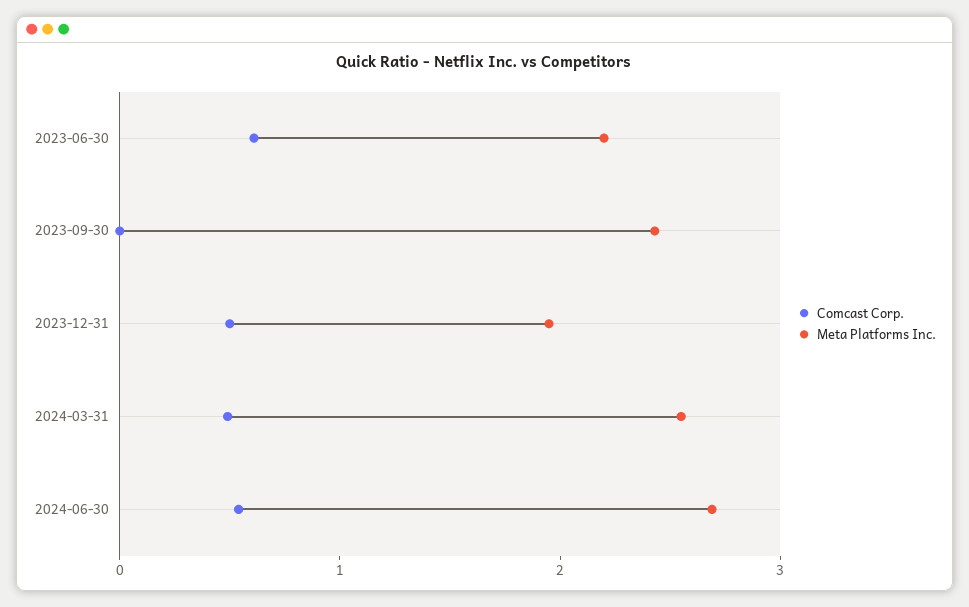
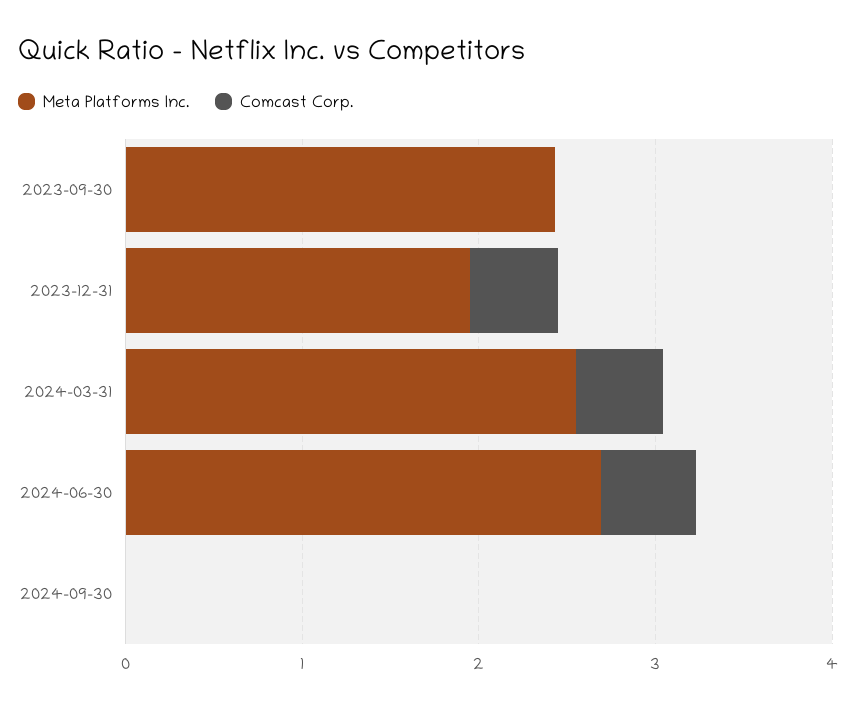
Comcast Corp., 2023-06-30: 0.6 -> none
Meta Platforms Inc., 2023-06-30: 2.2 -> none
Meta Platforms Inc., 2024-09-30: none -> 0
Comcast Corp., 2024-09-30: none -> 0

